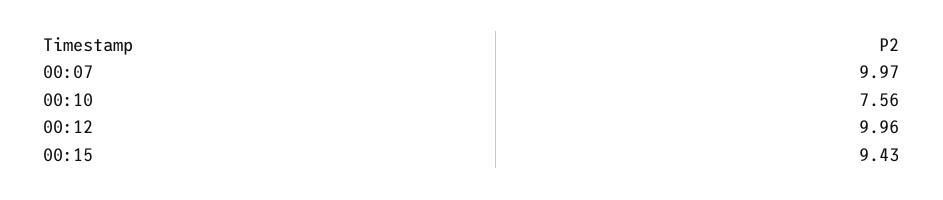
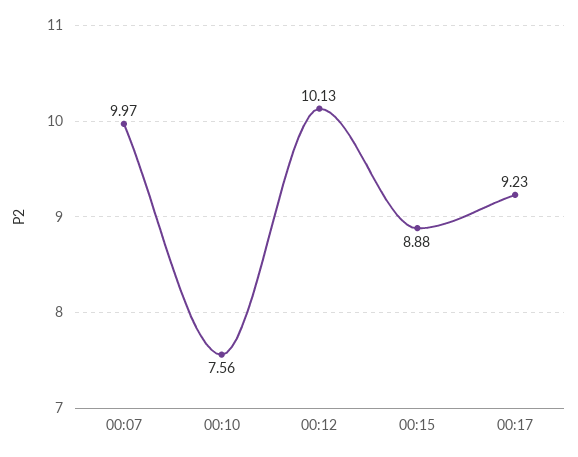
00:12: 9.96 -> 10.13
00:15: 9.43 -> 8.88
00:17: none -> 9.23

